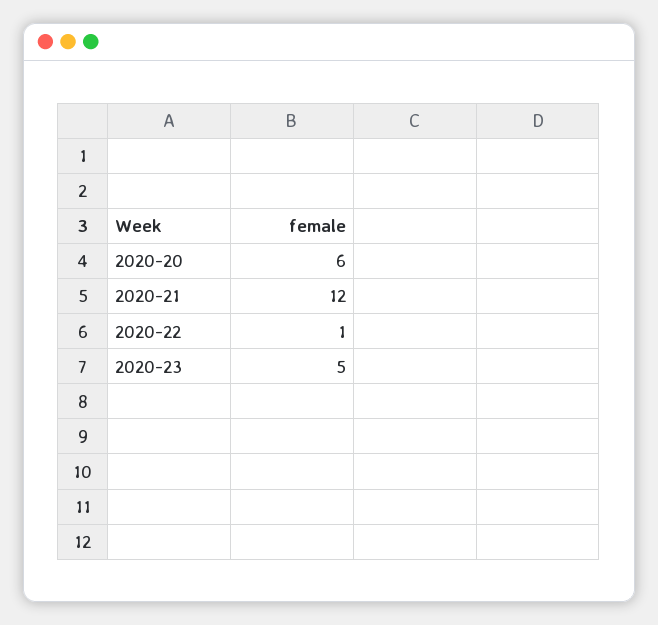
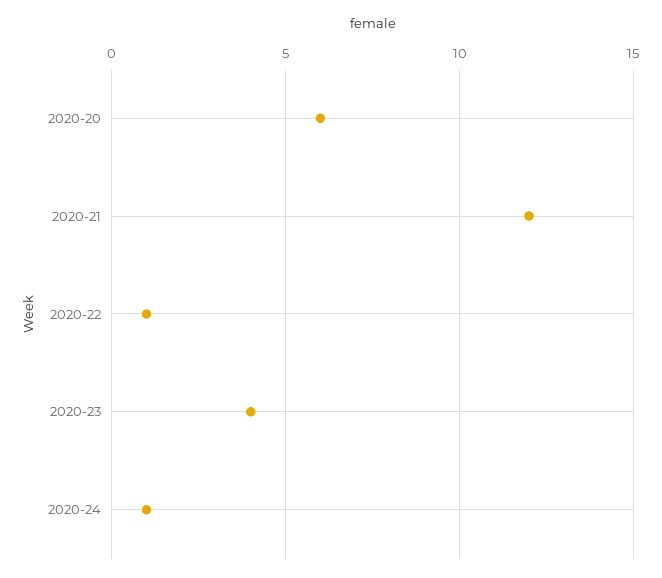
2020-23: 5 -> 4
2020-24: none -> 1

